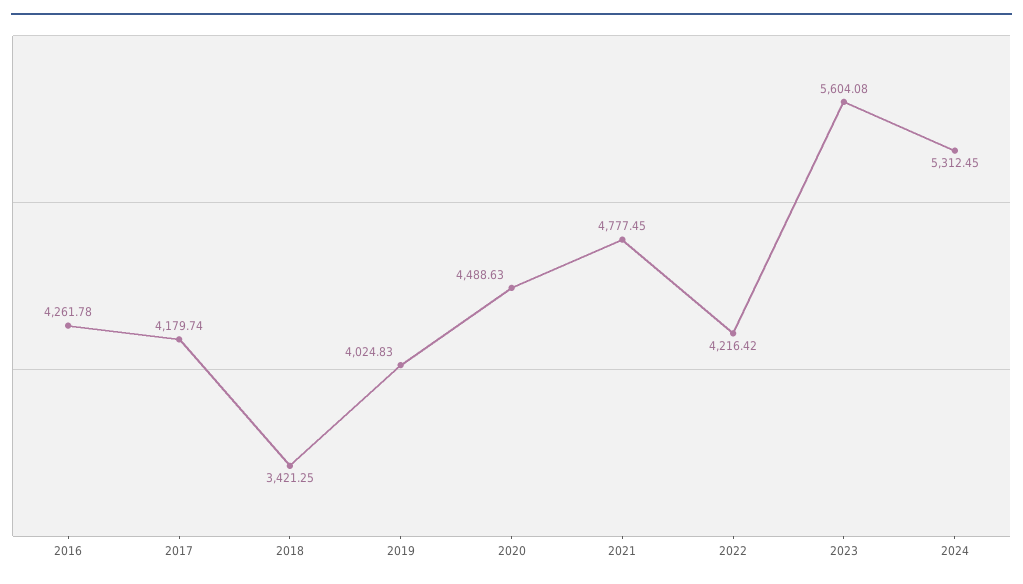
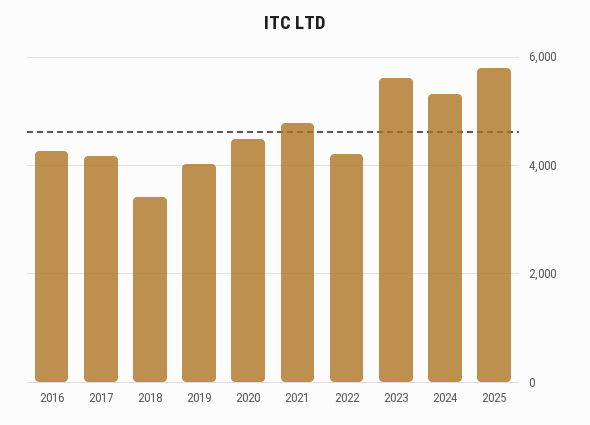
2025: none -> 5800

